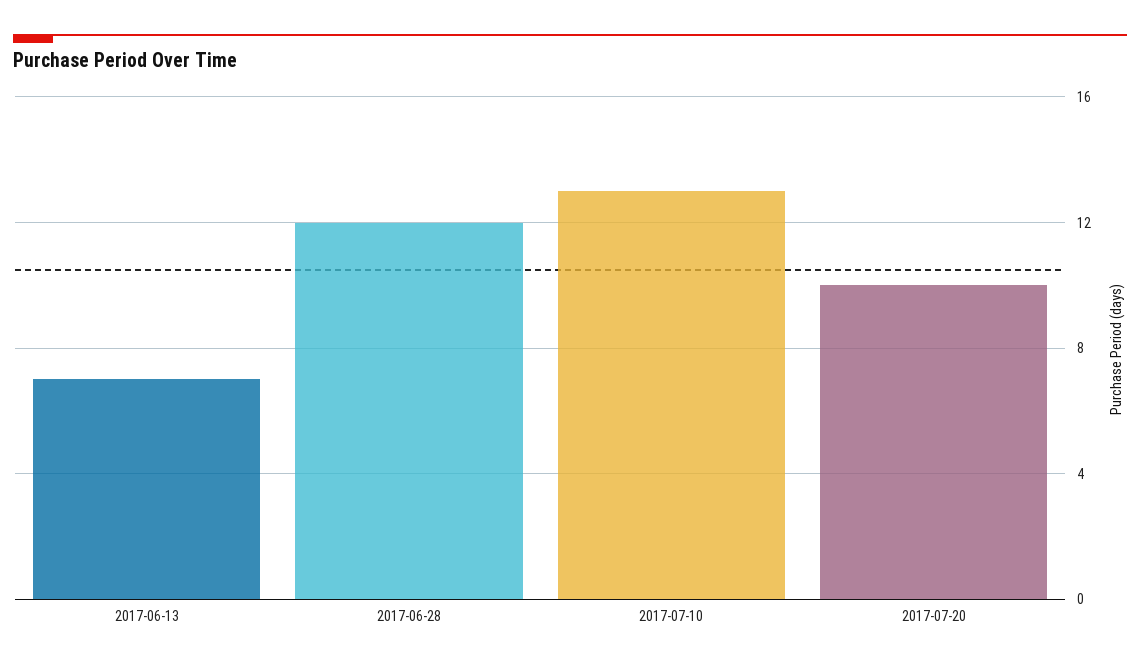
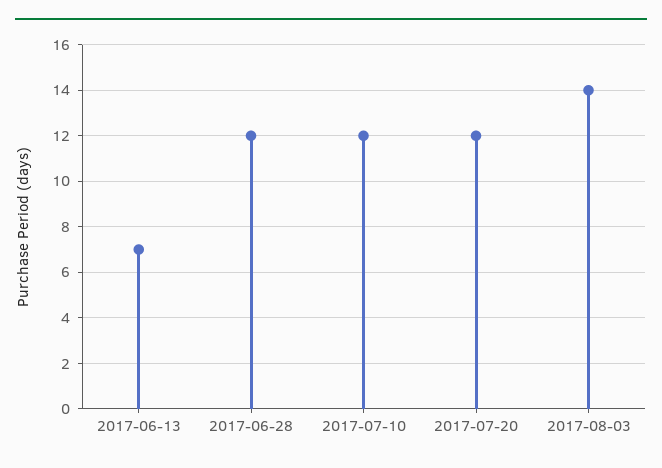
2017-07-10: 13 -> 12
2017-07-20: 10 -> 12
2017-08-03: none -> 14

